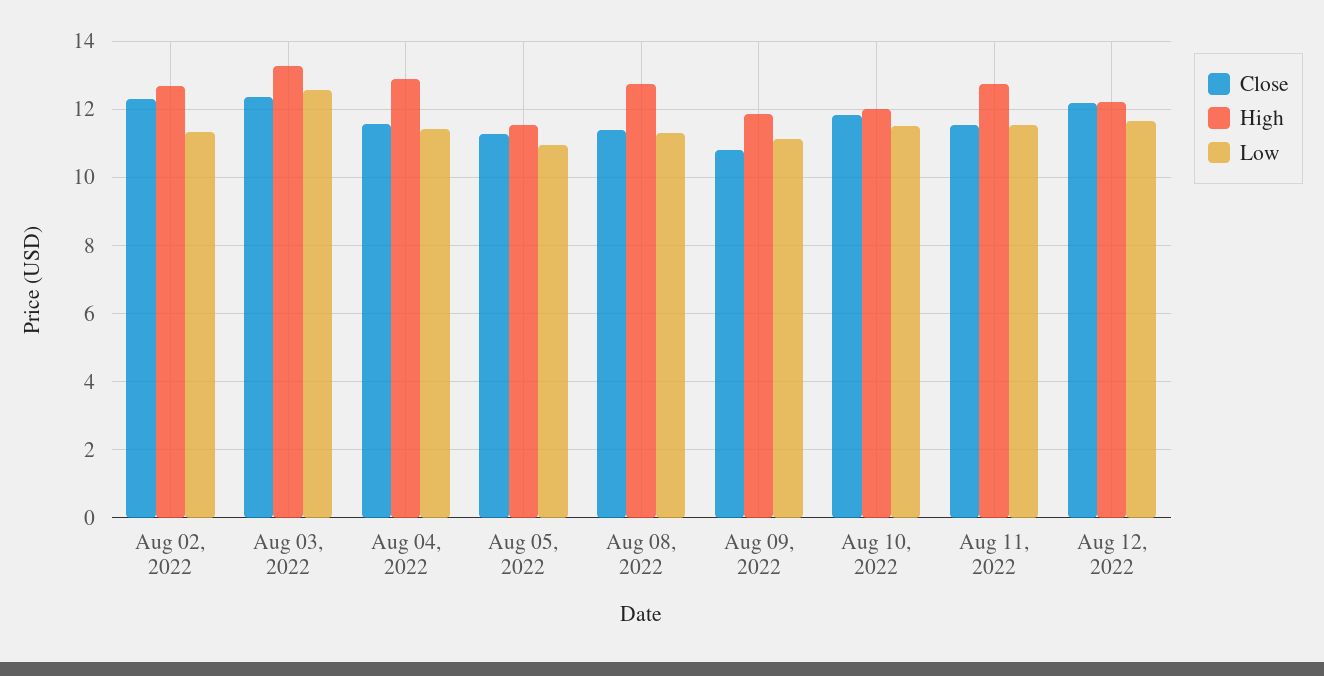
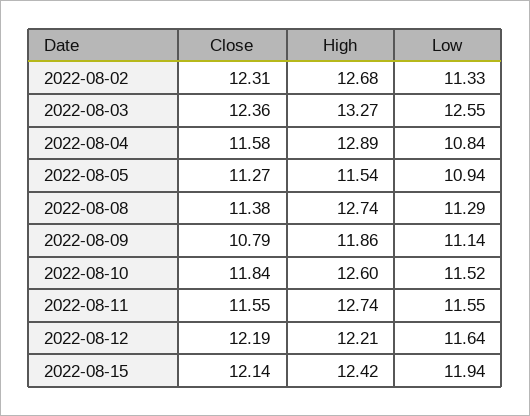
Low, Aug 04, 2022: 11.4 -> 10.84
High, Aug 10, 2022: 12 -> 12.6
Close, 2022-08-15: none -> 12.14
High, 2022-08-15: none -> 12.42
Low, 2022-08-15: none -> 11.94

